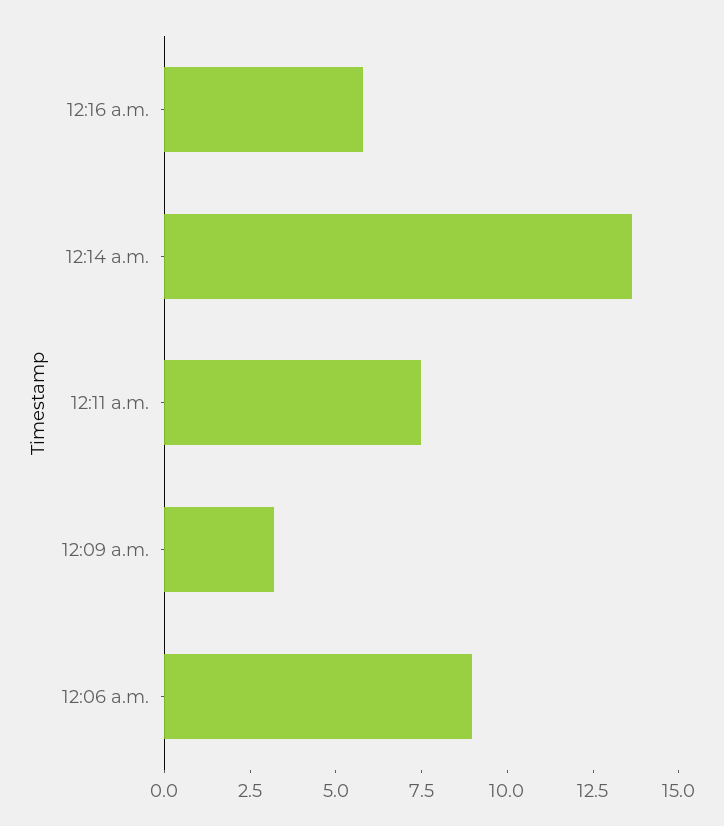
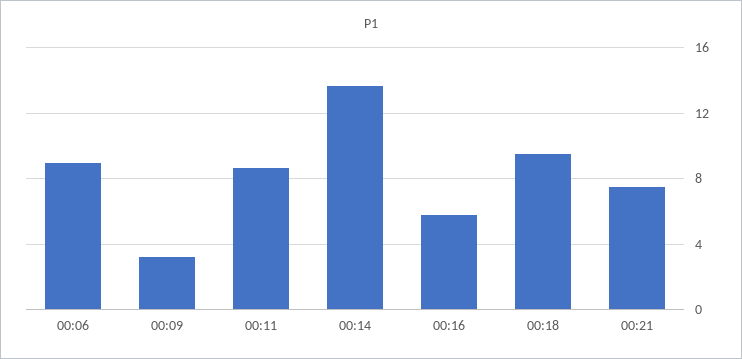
12:11 a.m.: 7.5 -> 8.5
00:18: none -> 9.5
00:21: none -> 7.5

